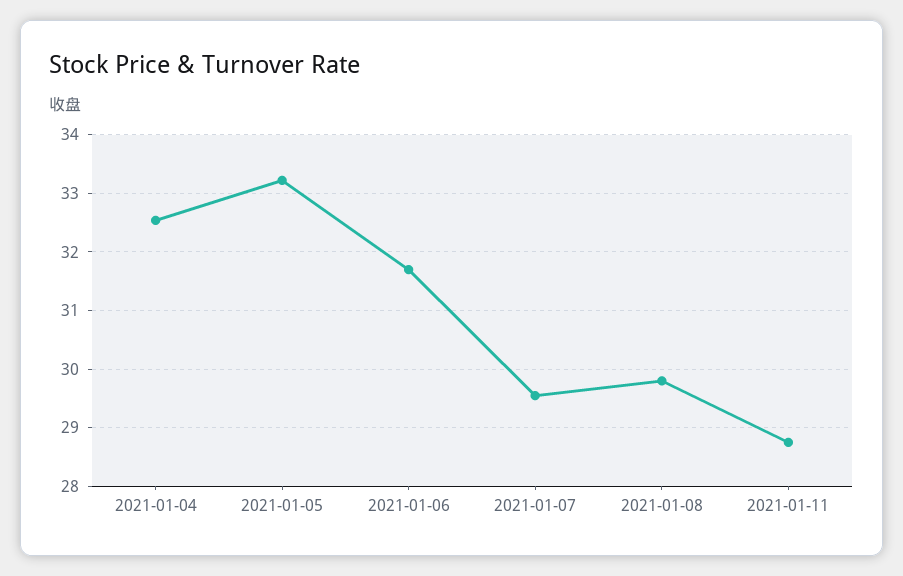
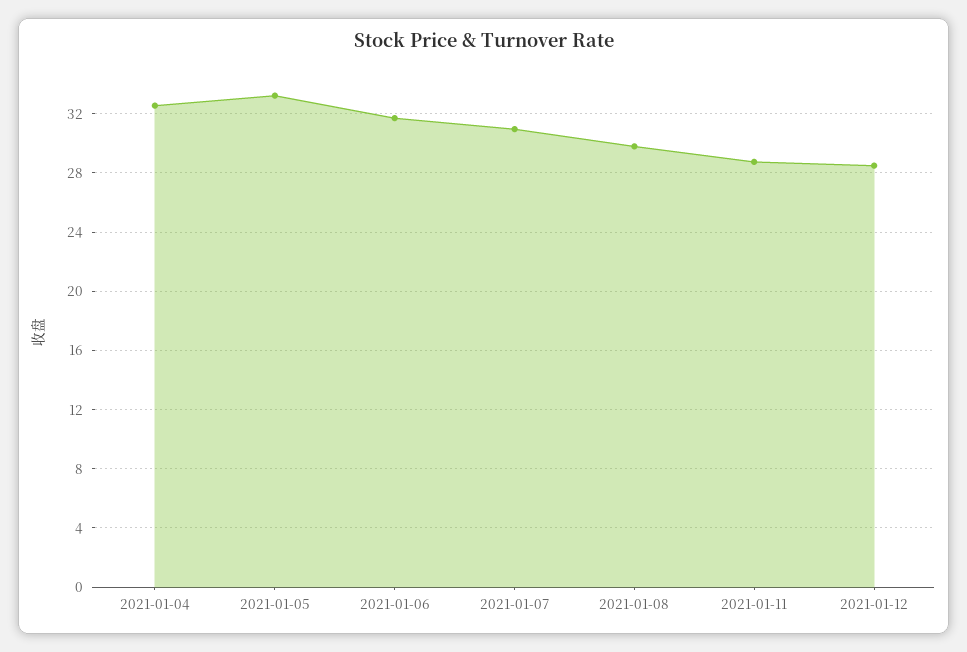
2021-01-07: 29.6 -> 31
2021-01-12: none -> 28.5

